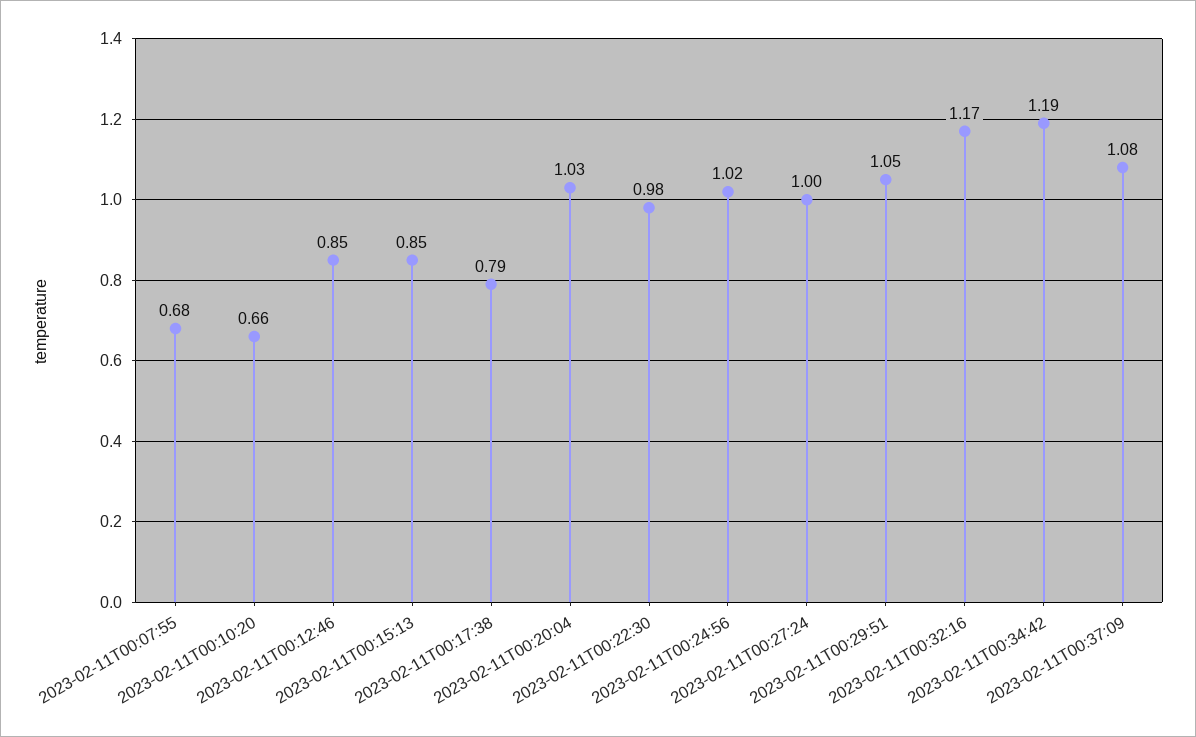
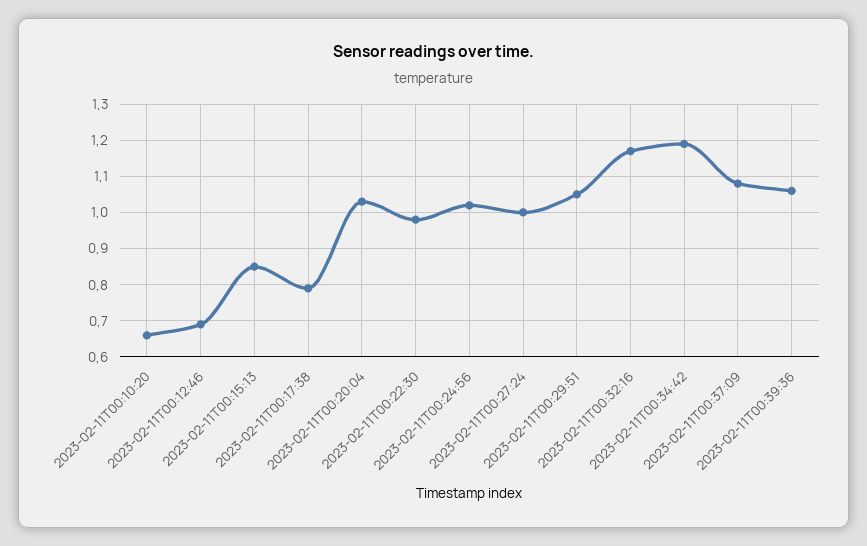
2023-02-11T00:07:55: 0.68 -> none
2023-02-11T00:12:46: 0.85 -> 0.7
2023-02-11T00:39:36: none -> 1.05

